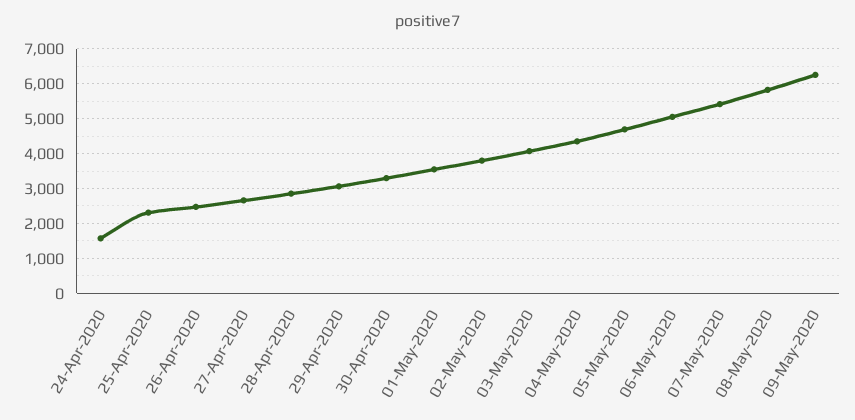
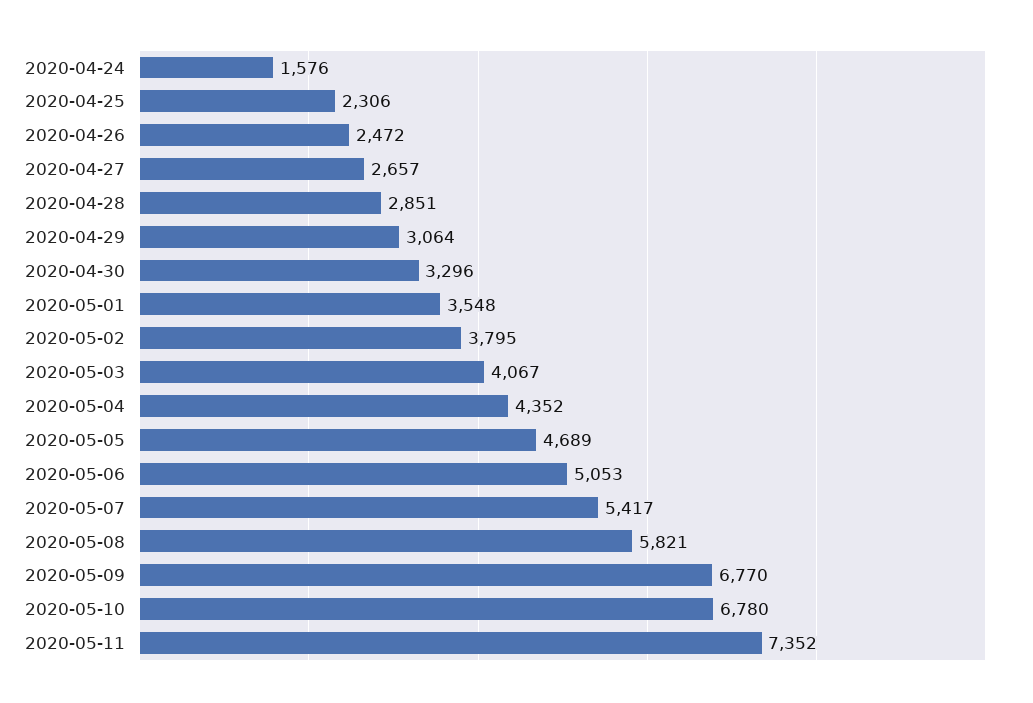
09-May-2020: 6200 -> 6770
2020-05-10: none -> 6780
2020-05-11: none -> 7352

